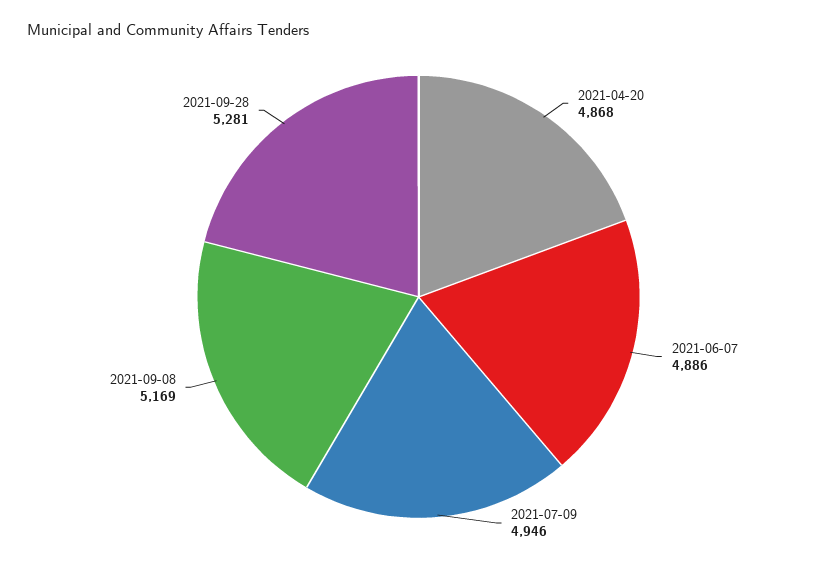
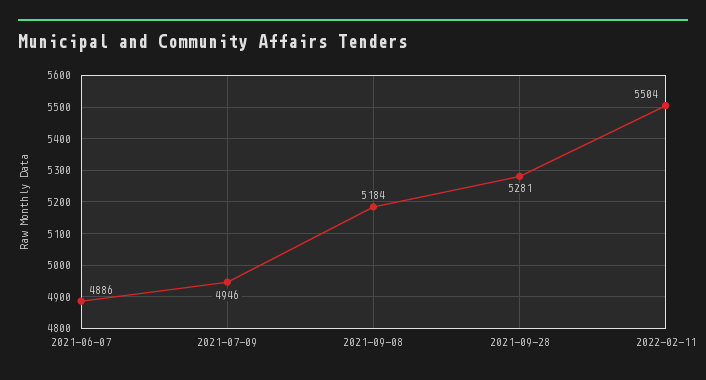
2021-04-20: 4868 -> none
2021-09-08: 5169 -> 5184
2022-02-11: none -> 5504

